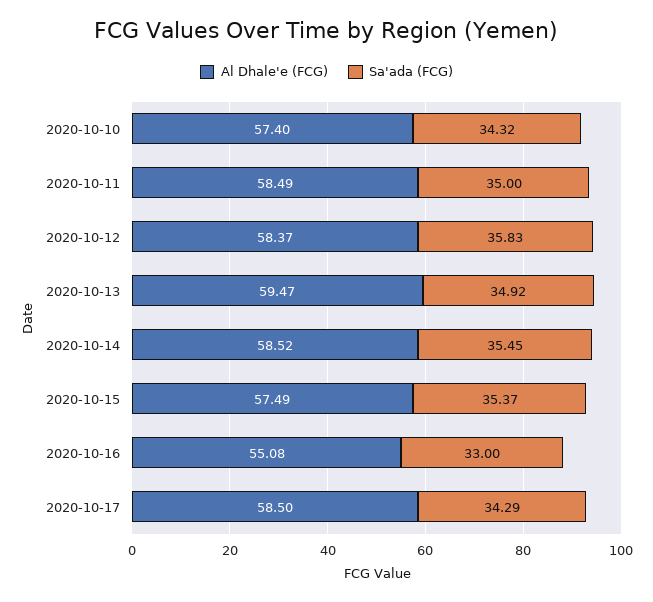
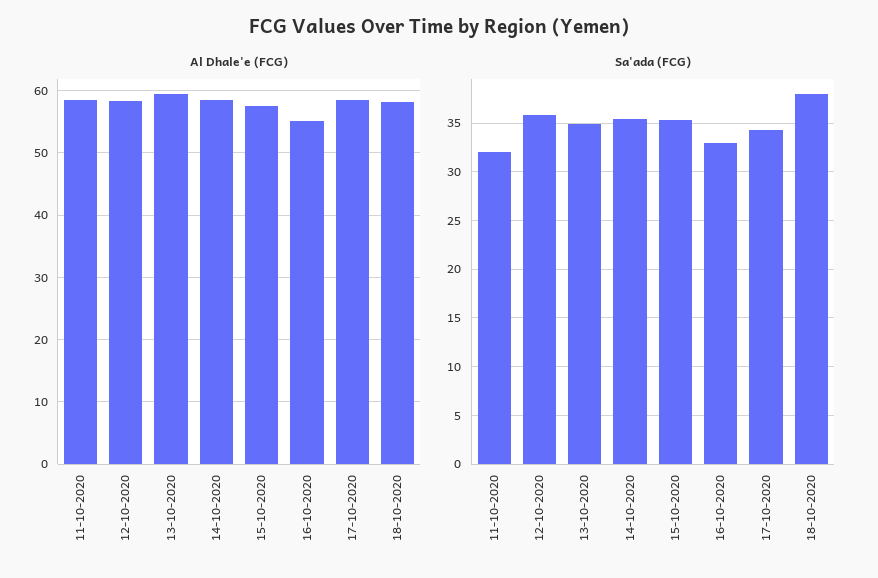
Al Dhale'e (FCG), 2020-10-10: 57.4 -> none
Sa'ada (FCG), 2020-10-10: 34.32 -> none
Sa'ada (FCG), 2020-10-11: 35 -> 32
Al Dhale'e (FCG), 18-10-2020: none -> 58
Sa'ada (FCG), 18-10-2020: none -> 38

